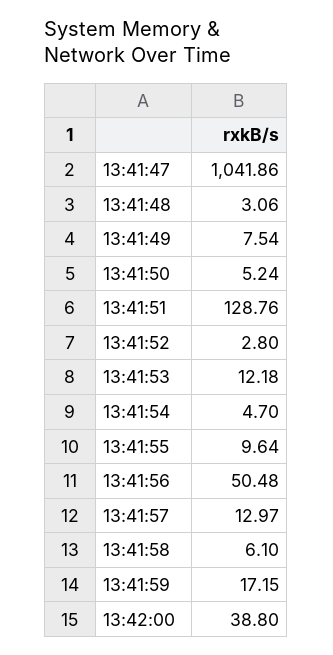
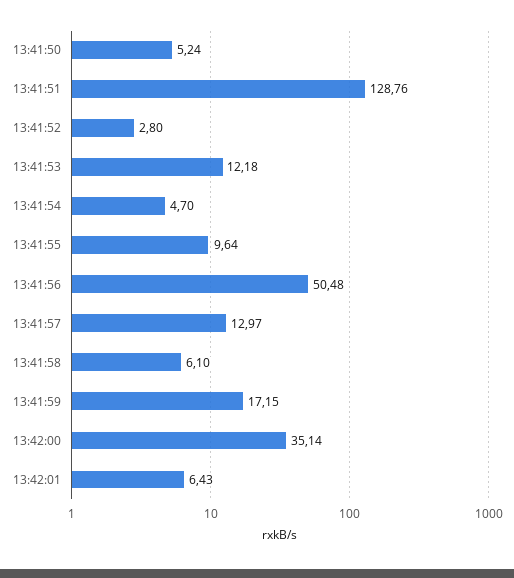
13:41:47: 1041.86 -> none
13:41:48: 3.06 -> none
13:41:49: 7.54 -> none
13:42:00: 38.8 -> 35.14
13:42:01: none -> 6.43

